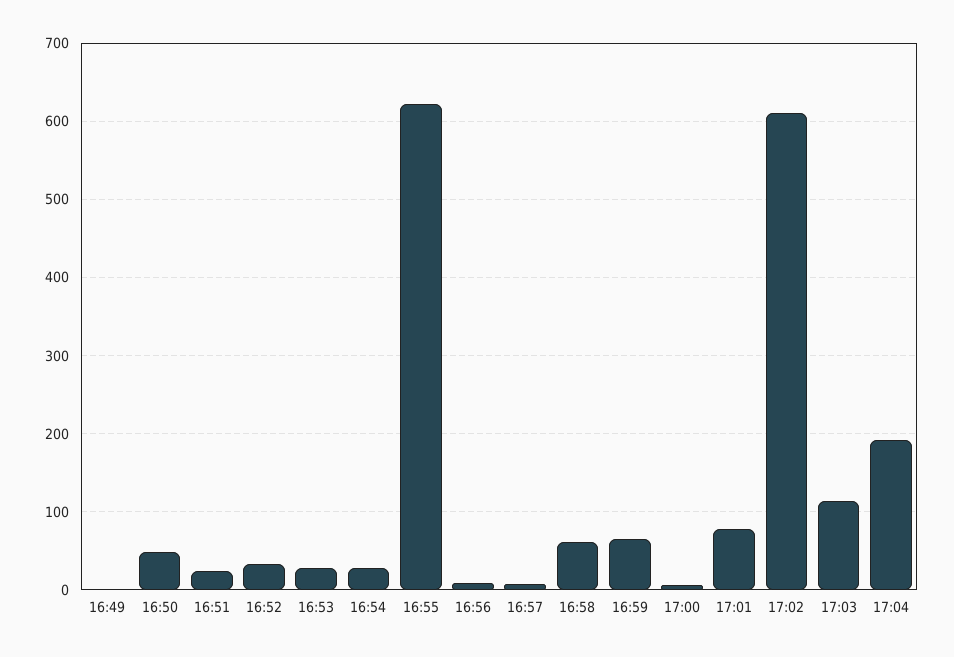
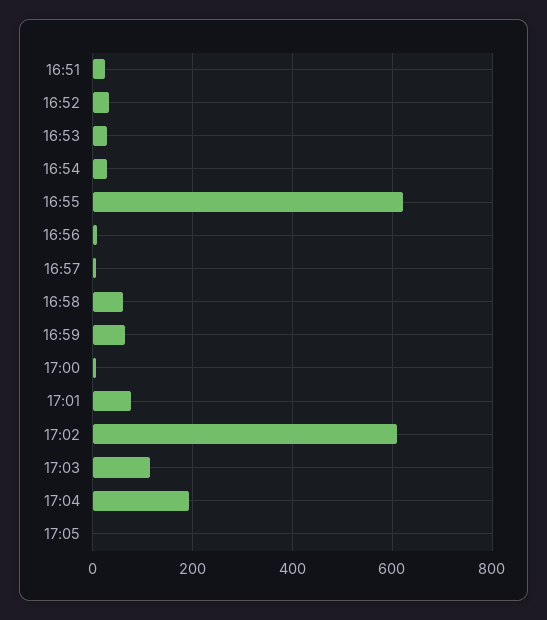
16:49: 0 -> none
16:50: 50 -> none
17:05: none -> 0

